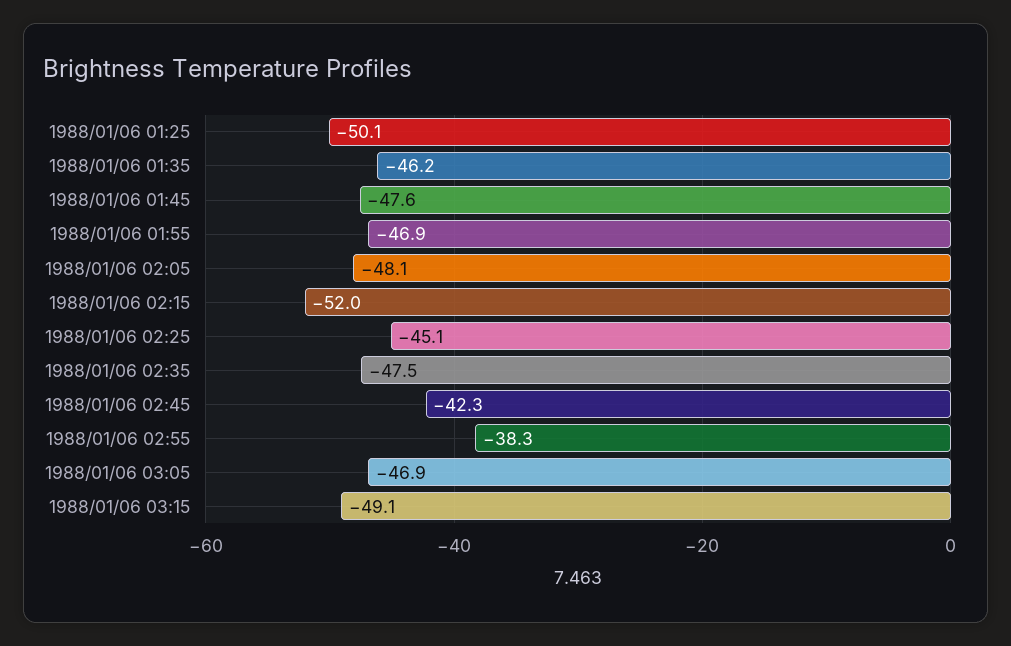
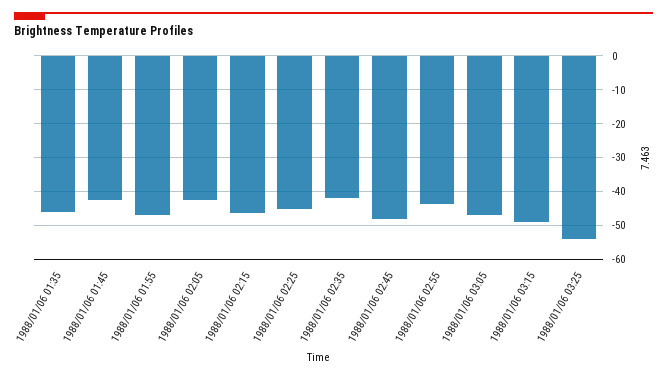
1988/01/06 01:25: -50.1 -> none
1988/01/06 01:45: -47.6 -> -42
1988/01/06 02:05: -48.1 -> -42
1988/01/06 02:15: -52 -> -46
1988/01/06 02:35: -47.5 -> -42
1988/01/06 02:45: -42.3 -> -48
1988/01/06 02:55: -38.3 -> -44
1988/01/06 03:25: none -> -54

